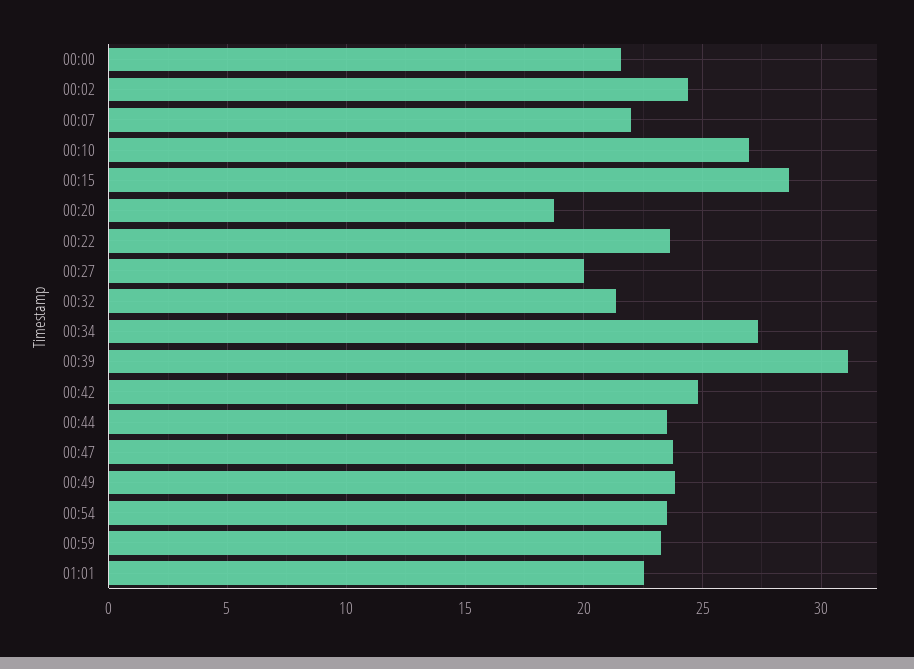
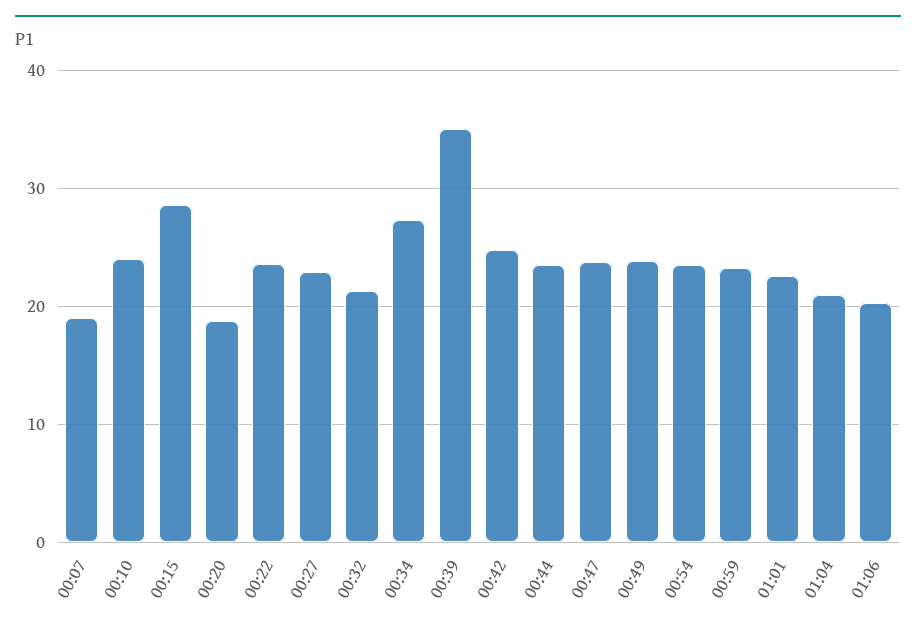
00:00: 21.5 -> none
00:02: 24.5 -> none
00:07: 22 -> 19
00:10: 27 -> 24
00:27: 20 -> 23
00:39: 31 -> 35
01:04: none -> 21
01:06: none -> 20

